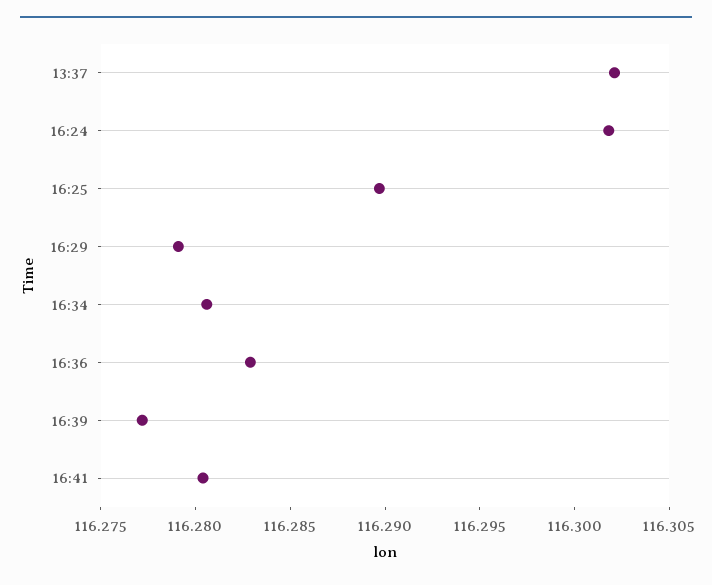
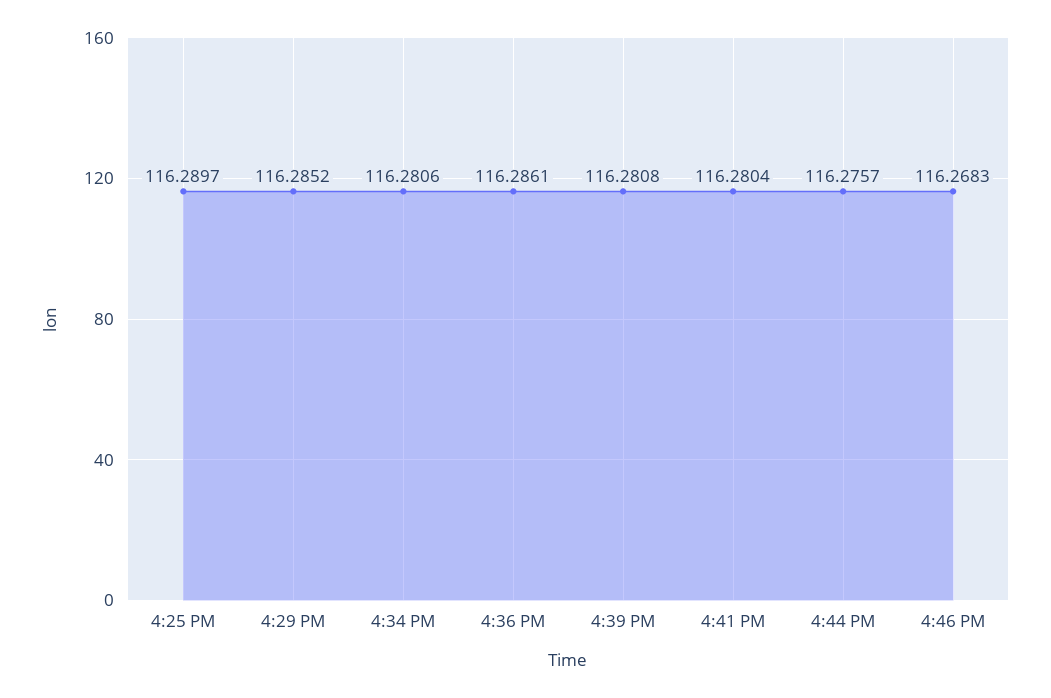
13:37: 116.302 -> none
16:24: 116.302 -> none
16:29: 116.279 -> 116.2852
16:36: 116.283 -> 116.2861
16:39: 116.277 -> 116.2808
4:44 PM: none -> 116.2757
4:46 PM: none -> 116.2683

